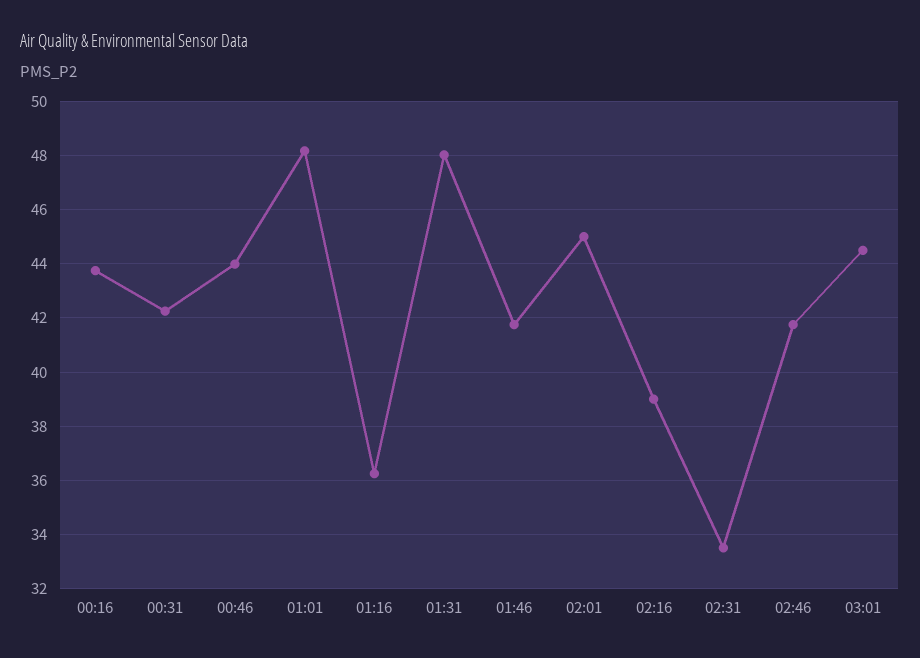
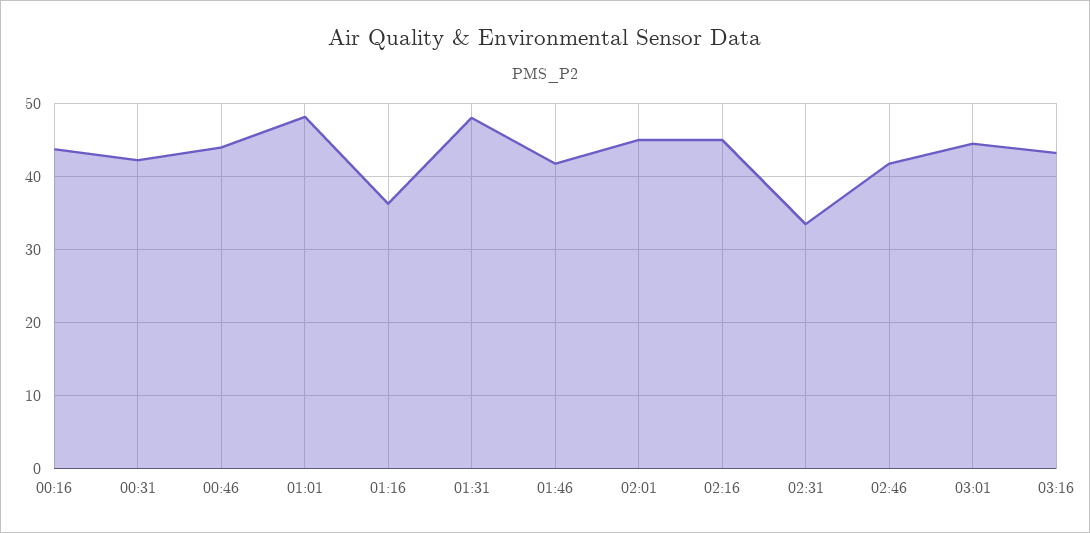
02:16: 39 -> 45
03:16: none -> 43

